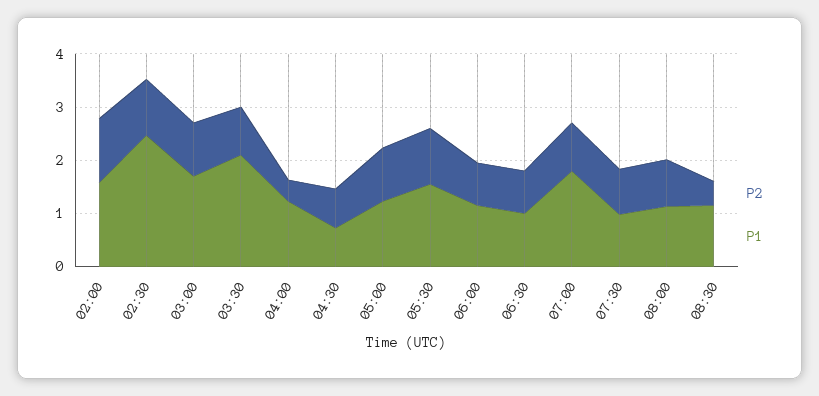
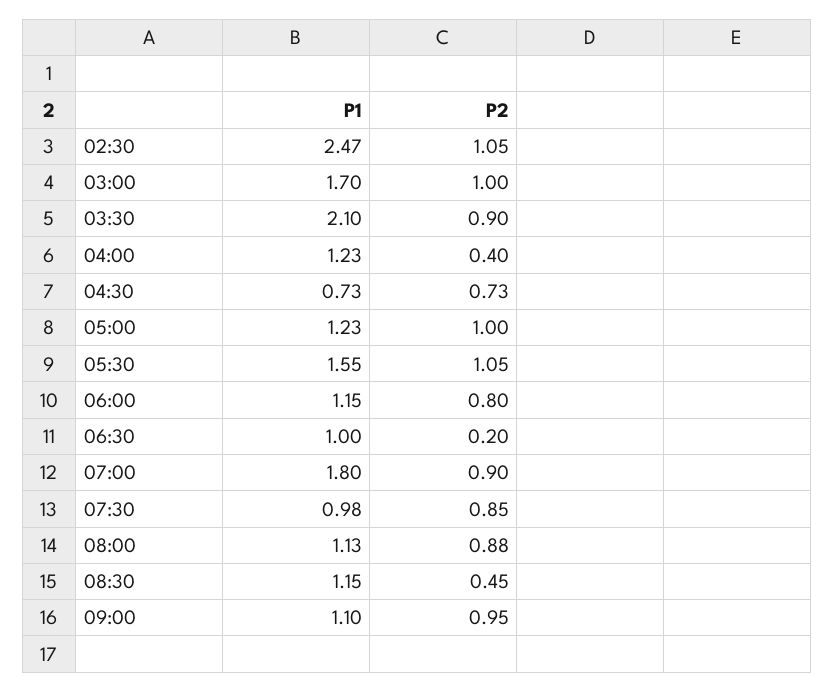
P2, 02:00: 1.2 -> none
P1, 02:00: 1.6 -> none
P2, 06:30: 0.8 -> 0.2
P1, 09:00: none -> 1.1
P2, 09:00: none -> 0.95

